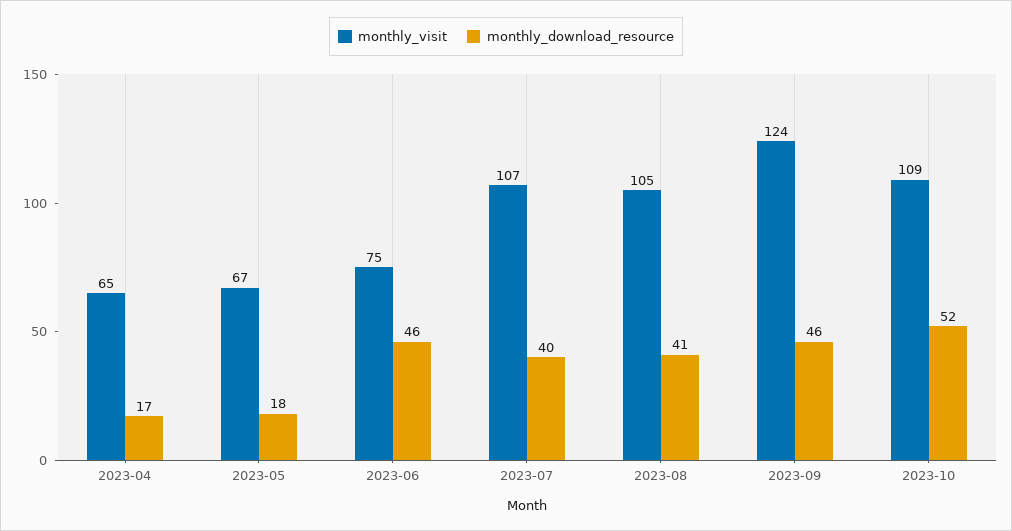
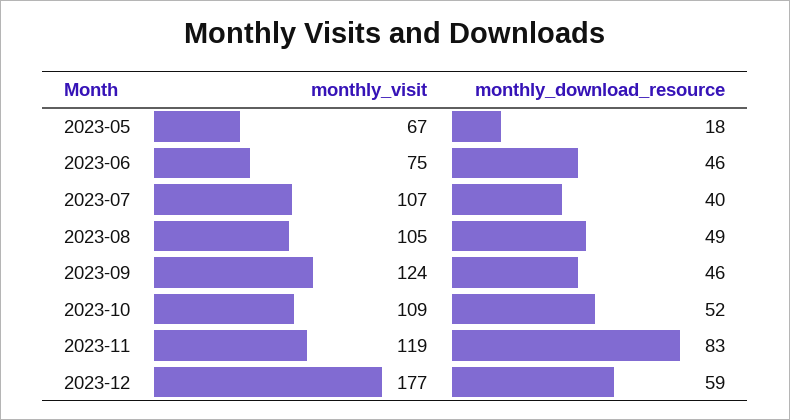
monthly_visit, 2023-04: 65 -> none
monthly_download_resource, 2023-04: 17 -> none
monthly_download_resource, 2023-08: 41 -> 49
monthly_visit, 2023-11: none -> 119
monthly_download_resource, 2023-11: none -> 83
monthly_visit, 2023-12: none -> 177
monthly_download_resource, 2023-12: none -> 59

